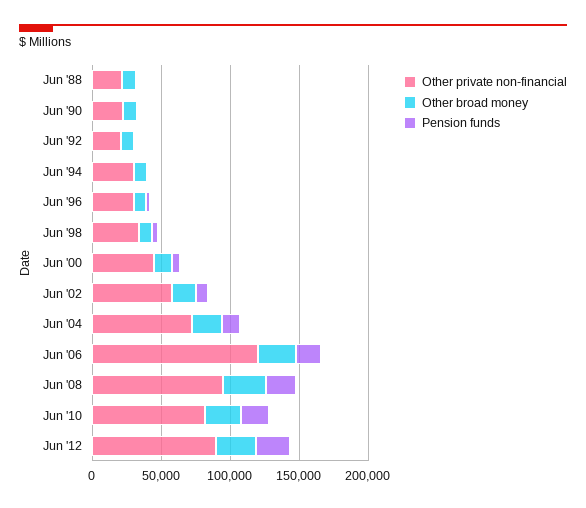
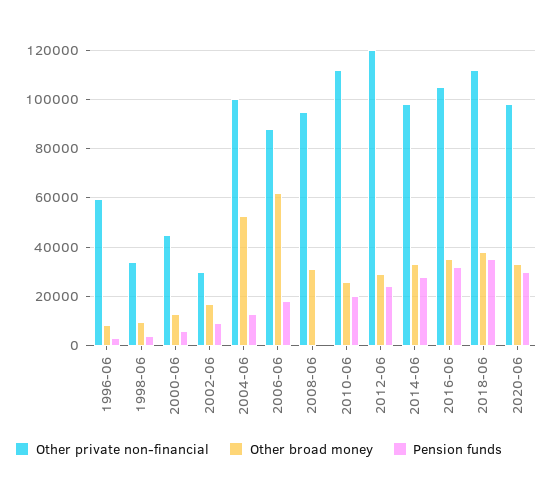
Other private non-financial, Jun '88: 20000 -> none
Other broad money, Jun '88: 10000 -> none
Pension funds, Jun '88: 0 -> none
Other private non-financial, Jun '90: 20000 -> none
Other broad money, Jun '90: 10000 -> none
Pension funds, Jun '90: 0 -> none
Other private non-financial, Jun '92: 20000 -> none
Other broad money, Jun '92: 10000 -> none
Pension funds, Jun '92: 0 -> none
Other private non-financial, Jun '94: 30000 -> none
Other broad money, Jun '94: 10000 -> none
Pension funds, Jun '94: 0 -> none
Other private non-financial, Jun '96: 30000 -> 60000
Other private non-financial, Jun '02: 60000 -> 30000
Other private non-financial, Jun '04: 70000 -> 100000
Other broad money, Jun '04: 20000 -> 52500
Other private non-financial, Jun '06: 120000 -> 87500
Other broad money, Jun '06: 30000 -> 62500
Pension funds, Jun '08: 20000 -> 0
Other private non-financial, Jun '10: 80000 -> 112500
Other private non-financial, Jun '12: 90000 -> 120000
Other private non-financial, 2014-06: none -> 97500
Other broad money, 2014-06: none -> 32500
Pension funds, 2014-06: none -> 27500
Other private non-financial, 2016-06: none -> 105000
Other broad money, 2016-06: none -> 35000
Pension funds, 2016-06: none -> 32500
Other private non-financial, 2018-06: none -> 112500
Other broad money, 2018-06: none -> 37500
Pension funds, 2018-06: none -> 35000
Other private non-financial, 2020-06: none -> 97500
Other broad money, 2020-06: none -> 32500
Pension funds, 2020-06: none -> 30000

